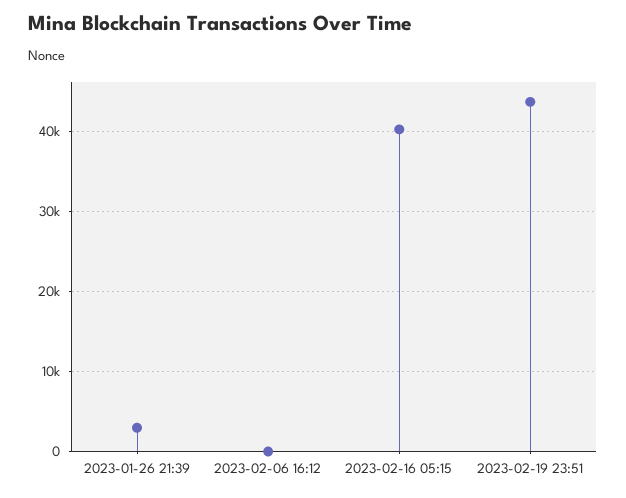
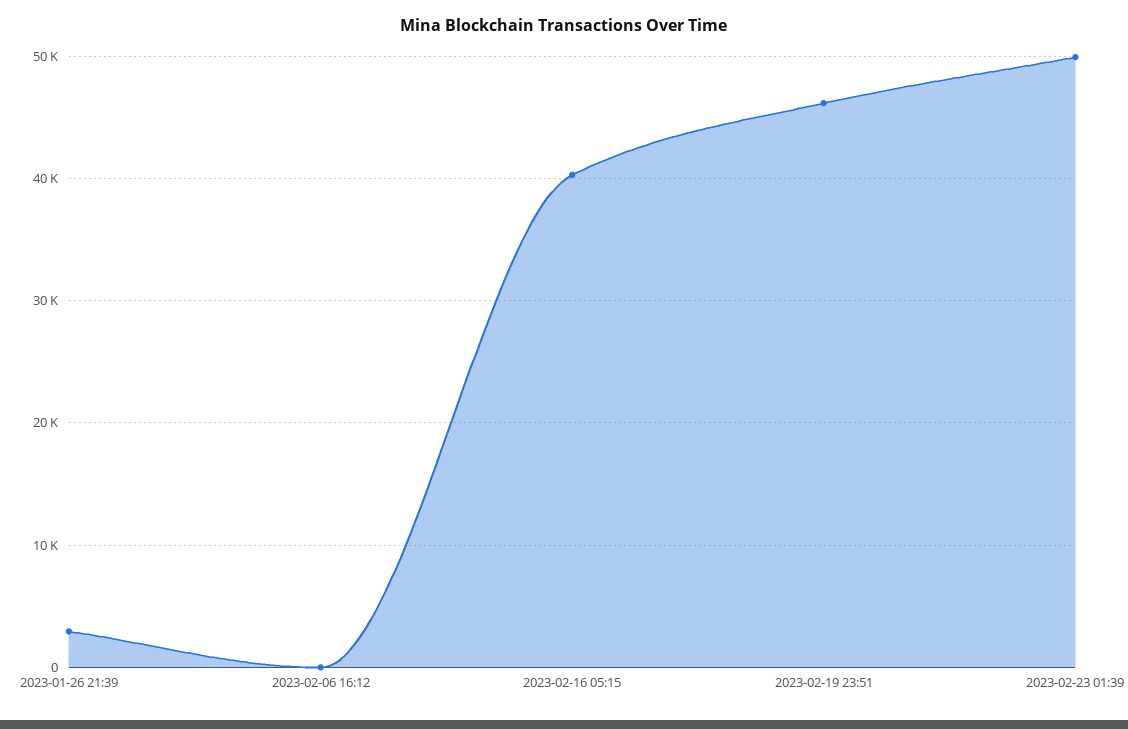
2023-02-19 23:51: 44000 -> 46000
2023-02-23 01:39: none -> 50000

